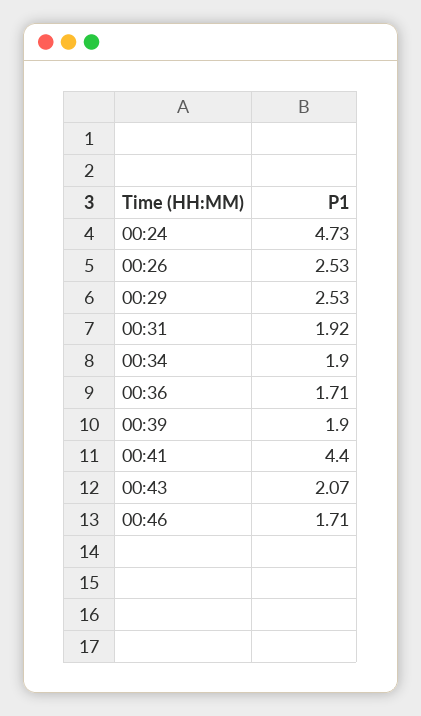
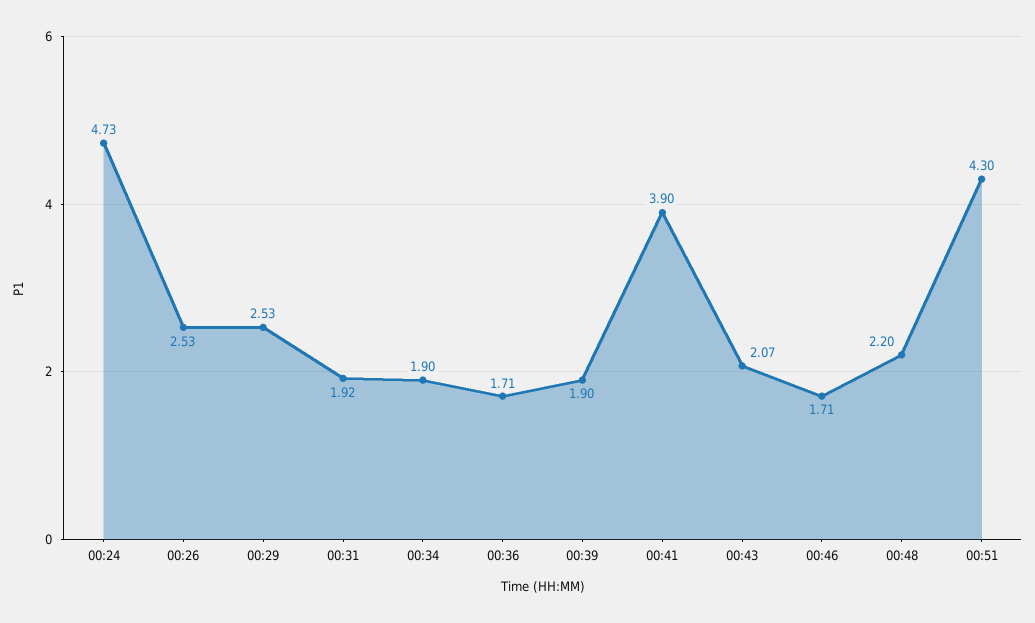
00:41: 4.4 -> 3.9
00:48: none -> 2.2
00:51: none -> 4.3

